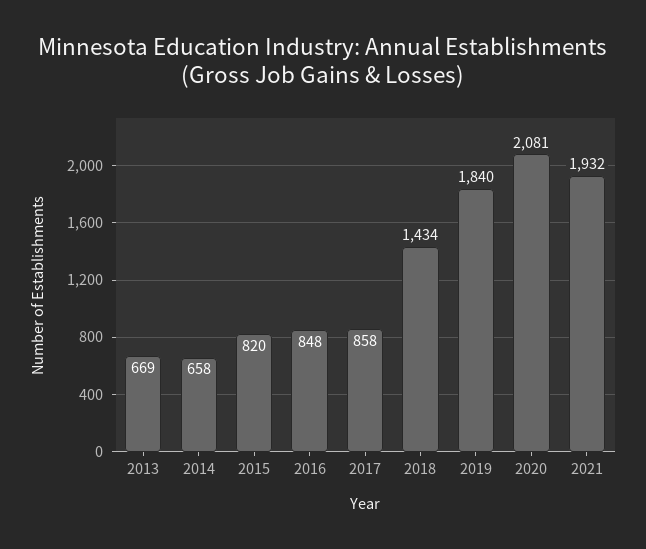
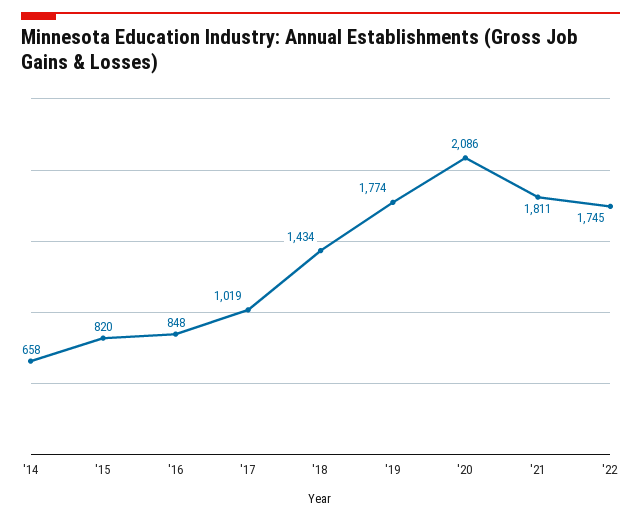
2013: 669 -> none
2017: 858 -> 1019
2019: 1840 -> 1774
2020: 2081 -> 2086
2021: 1932 -> 1811
'22: none -> 1745

